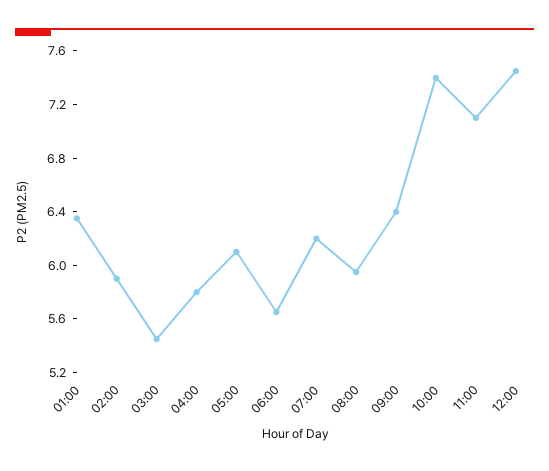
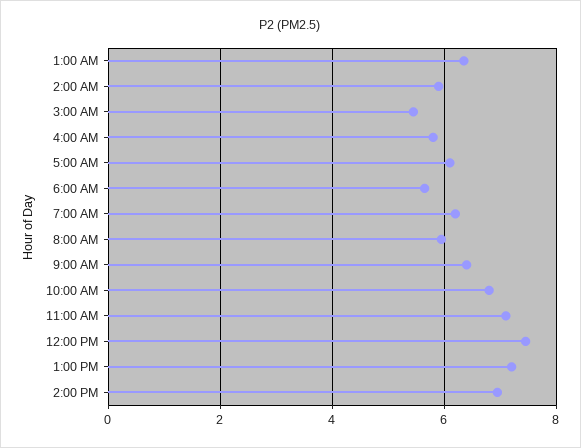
10:00: 7.4 -> 6.8
1:00 PM: none -> 7.2
2:00 PM: none -> 7

